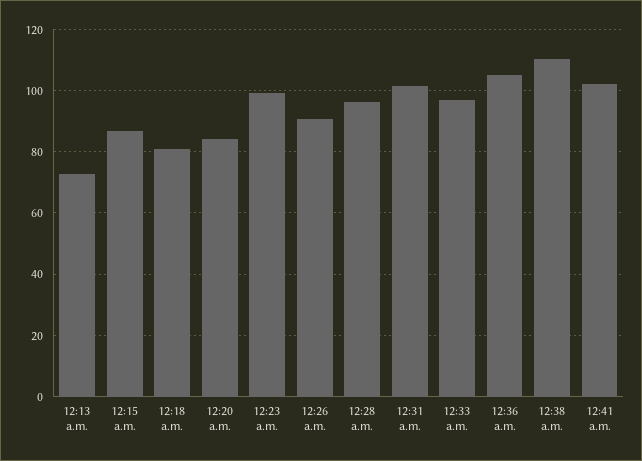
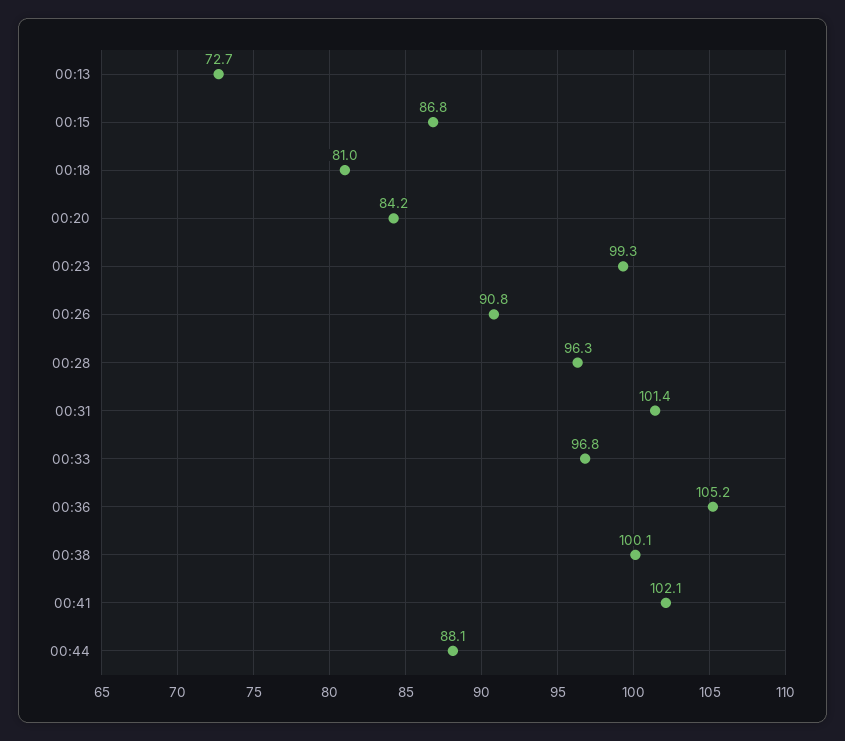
12:38 a.m.: 110 -> 100.1
00:44: none -> 88.1

